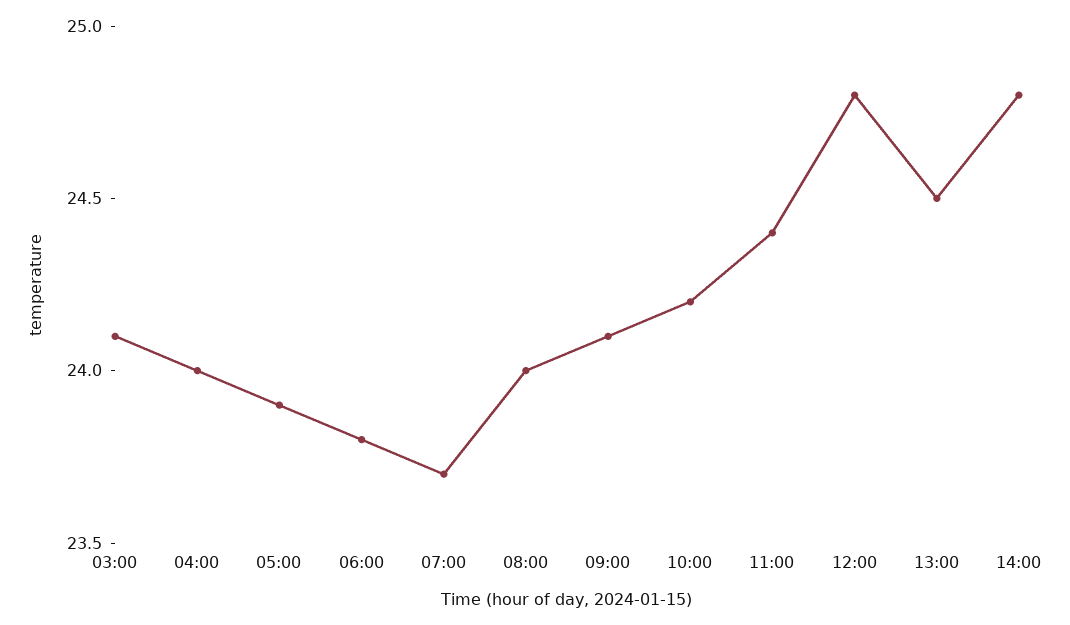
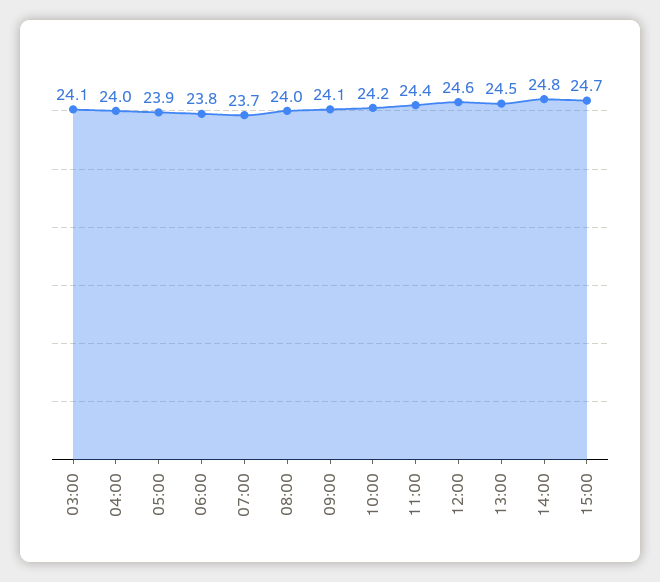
12:00: 24.8 -> 24.6
15:00: none -> 24.7

